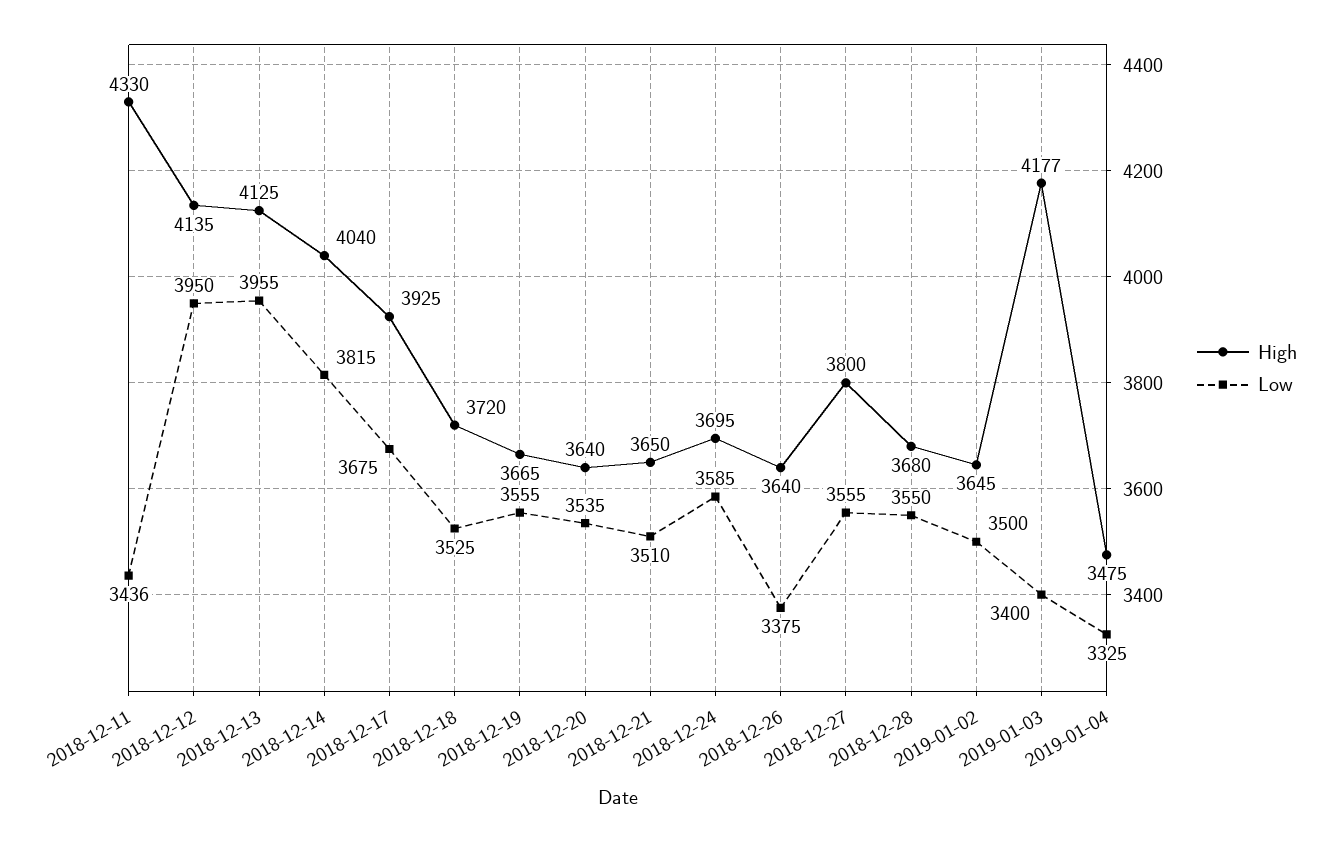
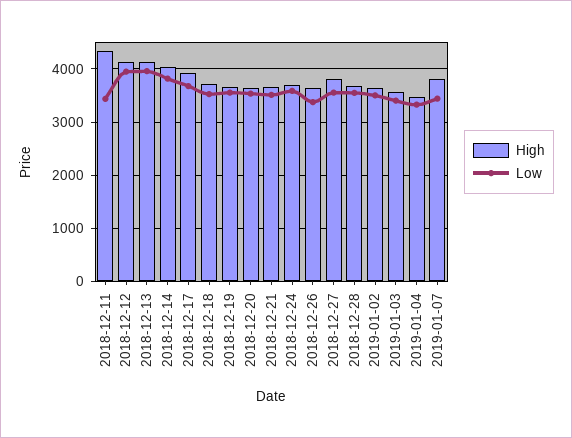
High, 2019-01-03: 4177 -> 3600
High, 2019-01-07: none -> 3800
Low, 2019-01-07: none -> 3400

